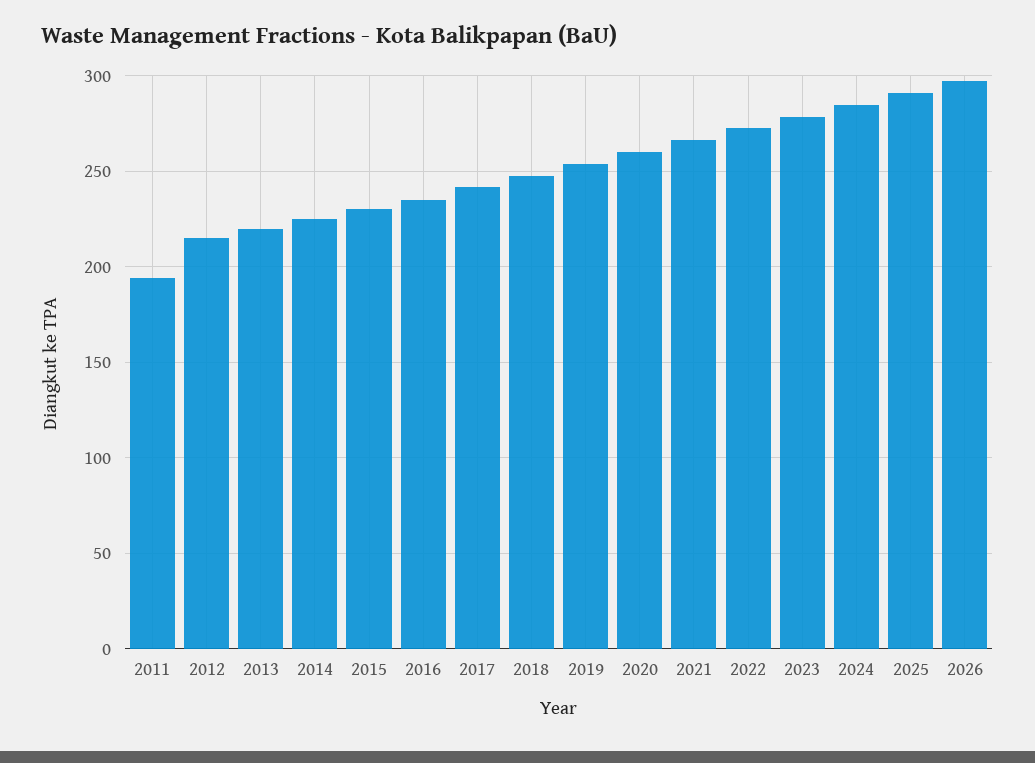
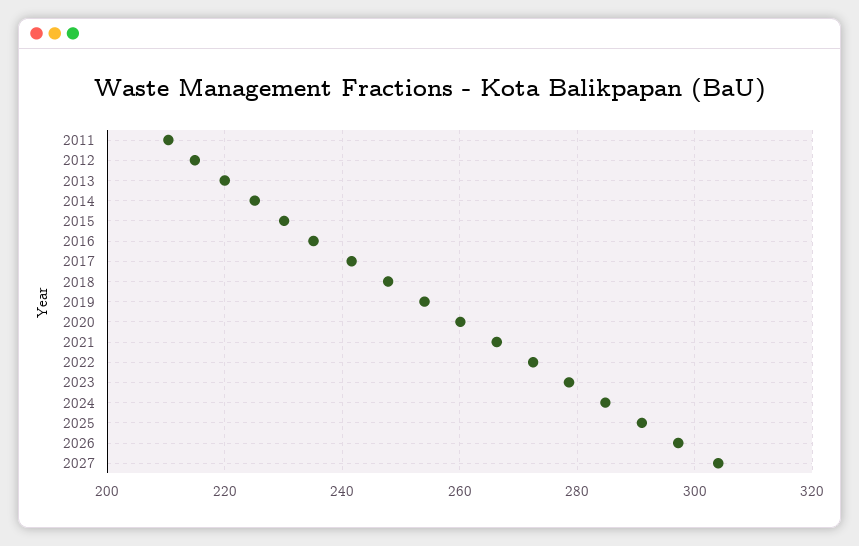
2011: 195 -> 210
2027: none -> 304

